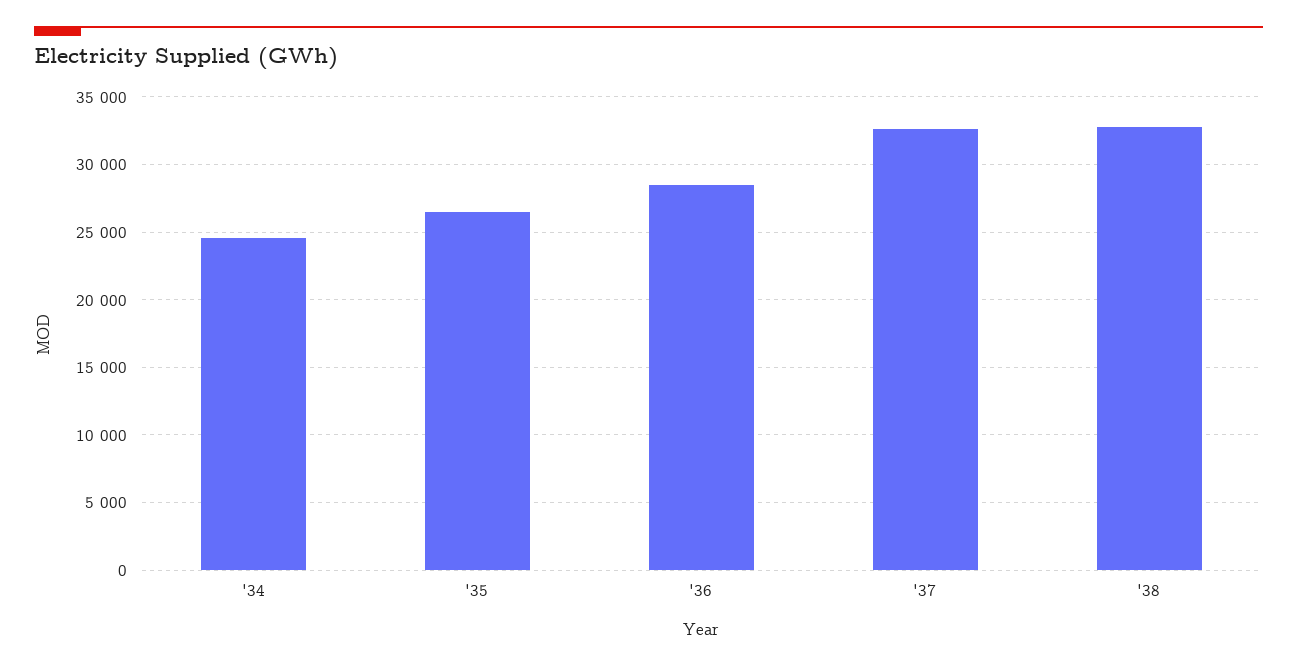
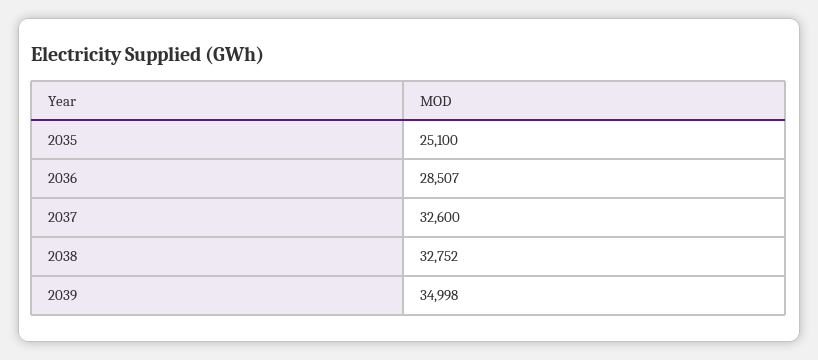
'34: 24500 -> none
'35: 26500 -> 25100
2039: none -> 34998

